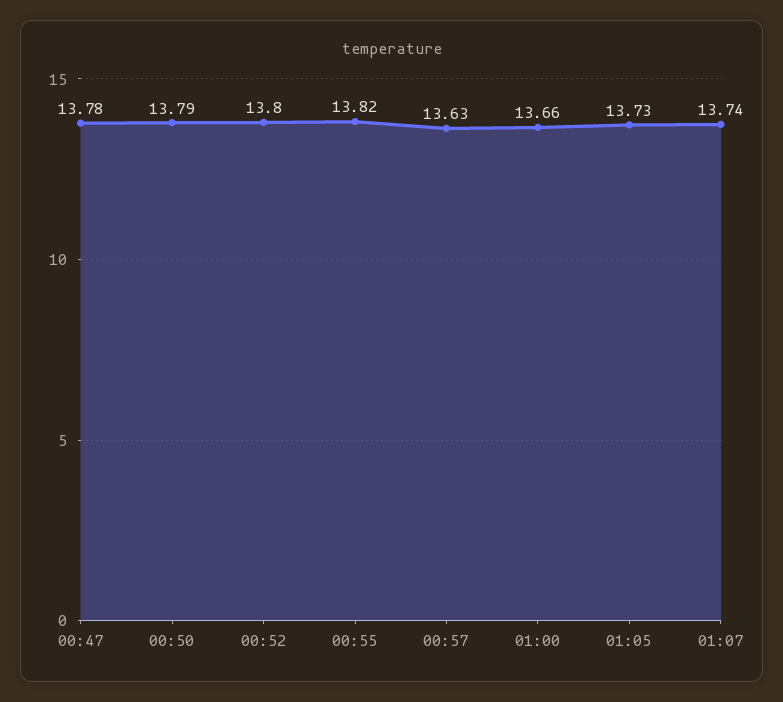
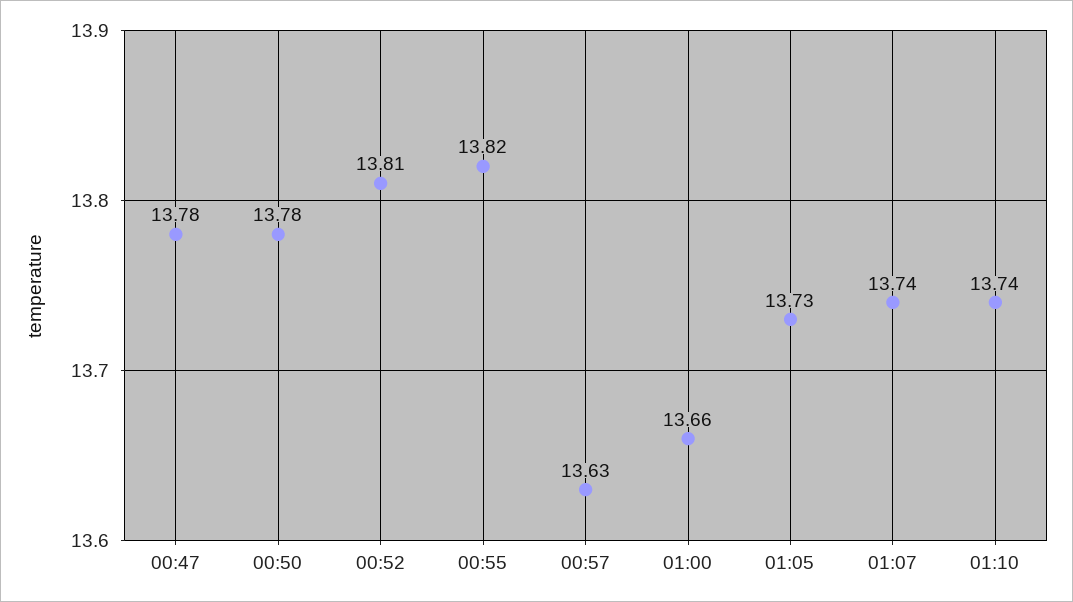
00:50: 13.79 -> 13.78
00:52: 13.8 -> 13.81
01:10: none -> 13.74

